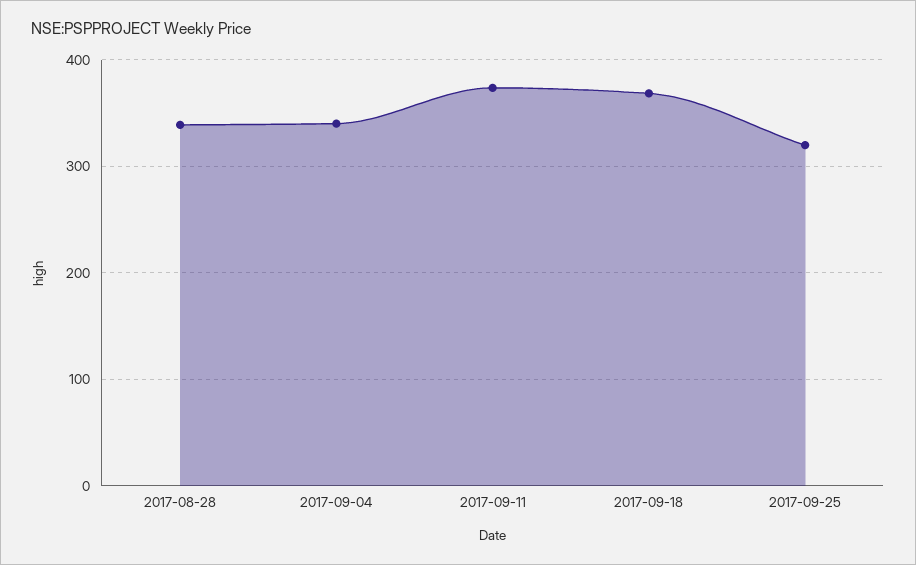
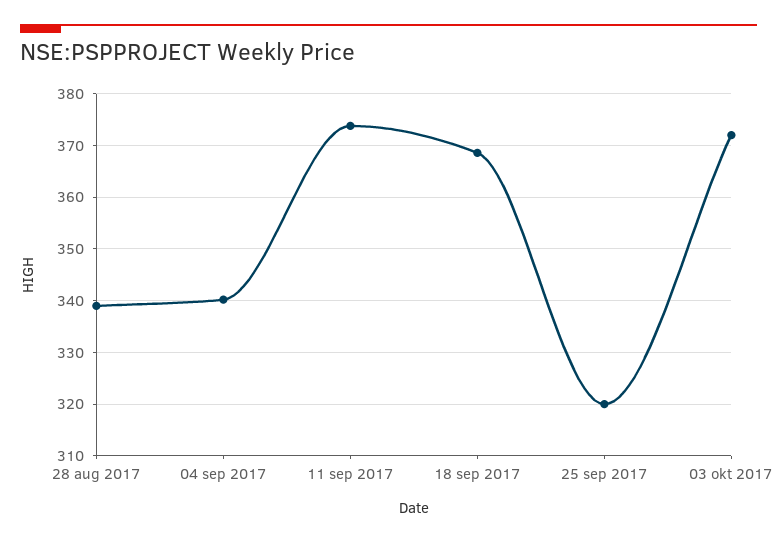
03 okt 2017: none -> 372

